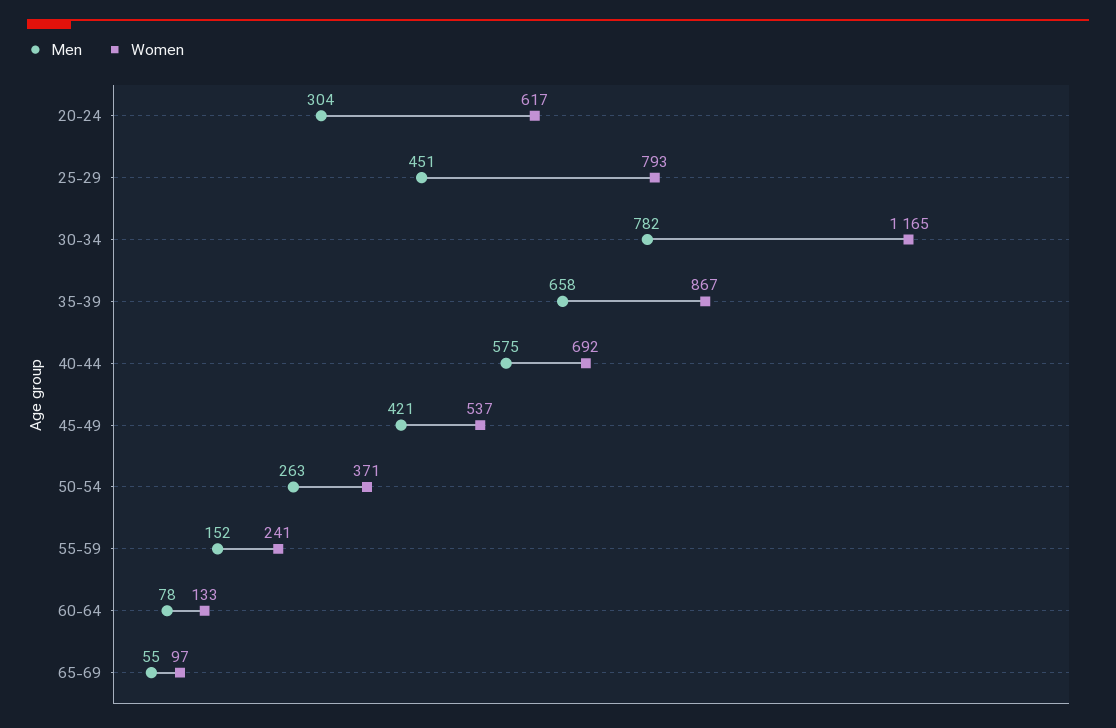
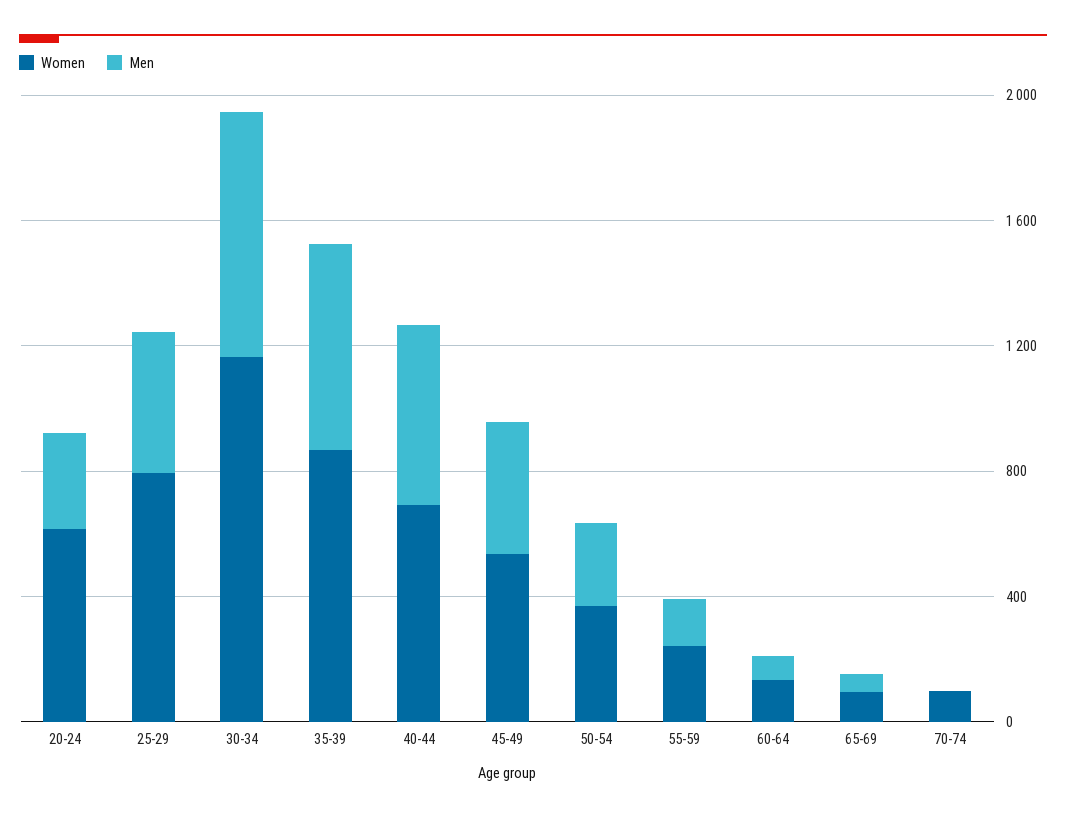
Women, 70-74: none -> 100
Men, 70-74: none -> 0

